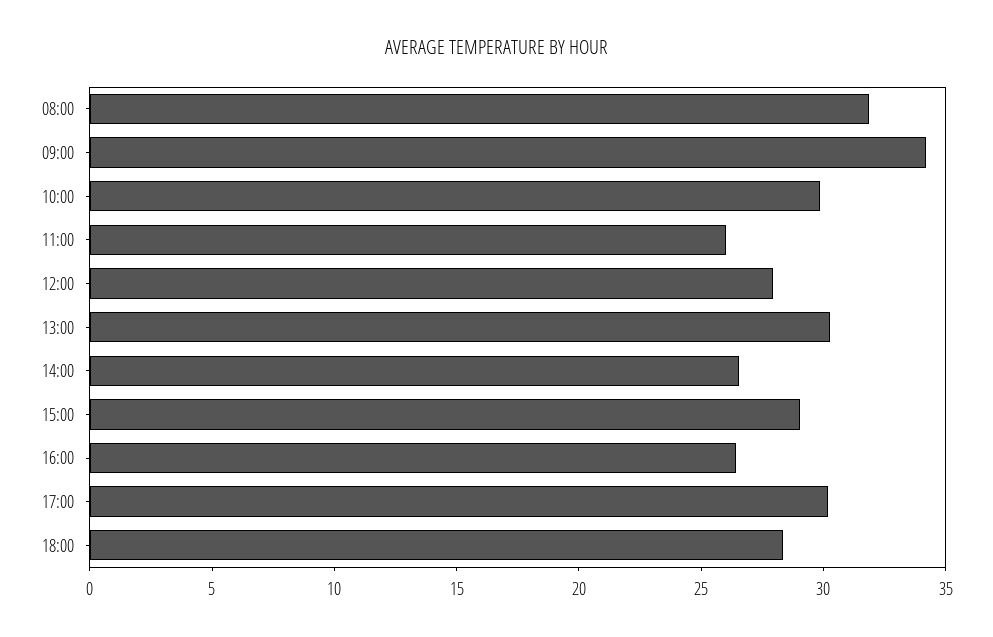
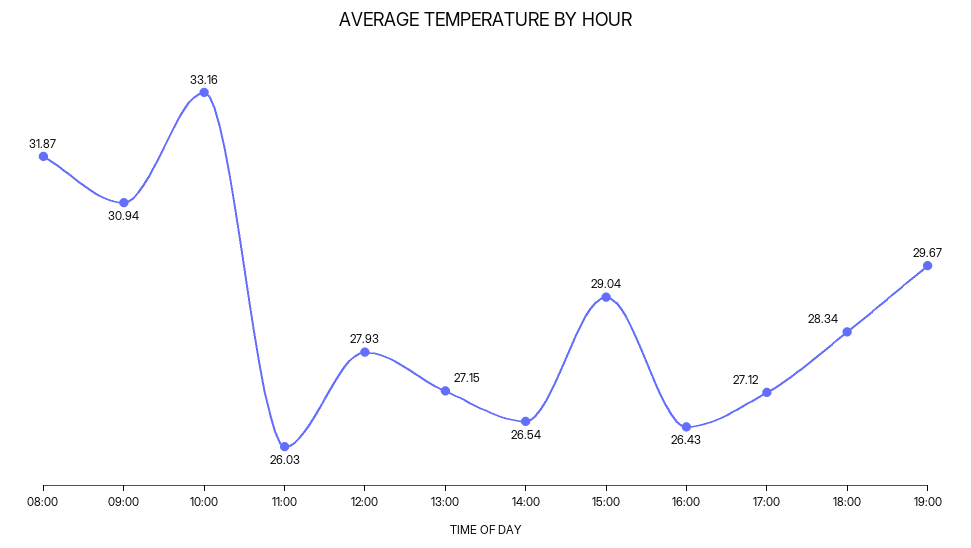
09:00: 34 -> 30.94
10:00: 30 -> 33.16
13:00: 30 -> 27.15
17:00: 30 -> 27.12
19:00: none -> 29.67

